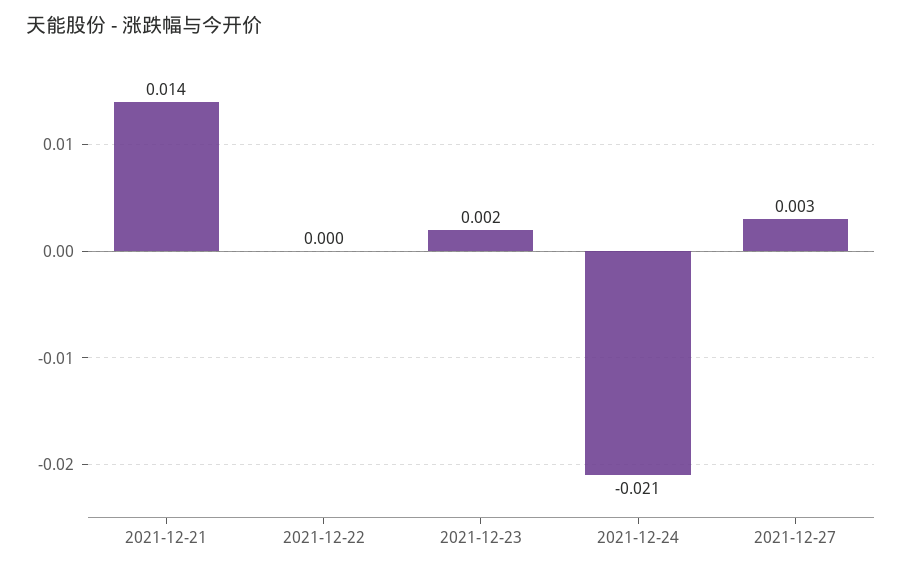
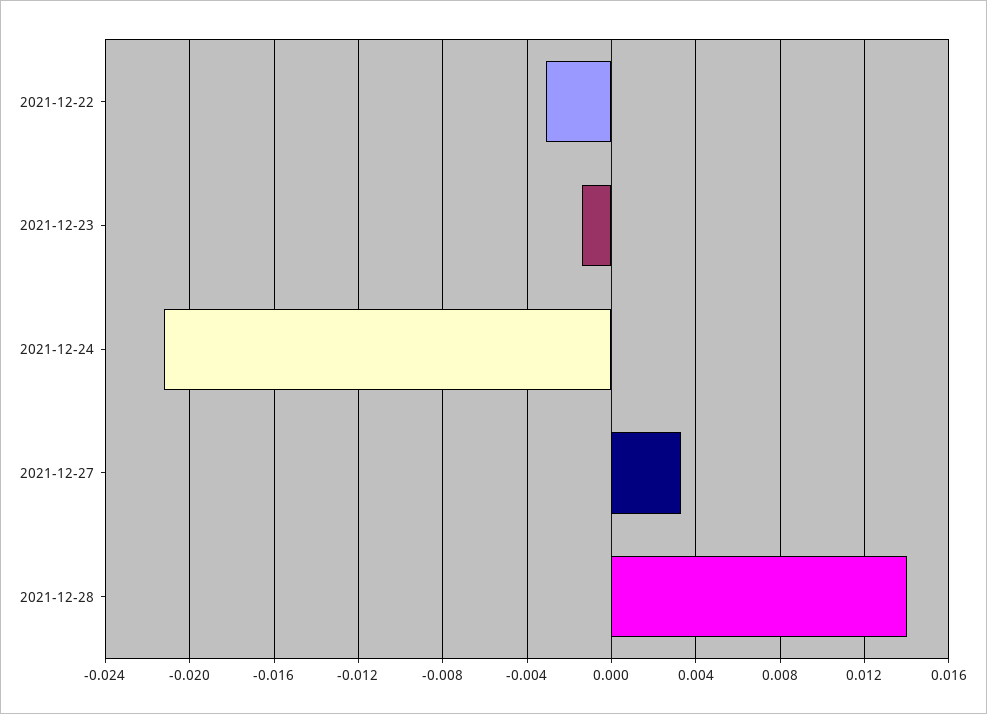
2021-12-21: 0.014 -> none
2021-12-22: 0 -> -0.003
2021-12-23: 0.002 -> -0.0015
2021-12-28: none -> 0.014

